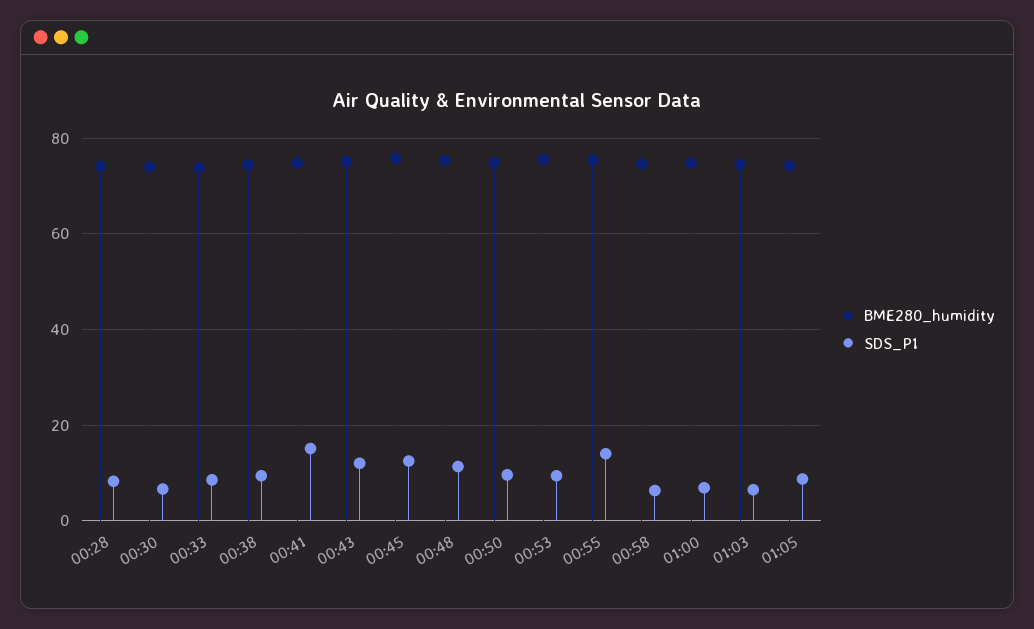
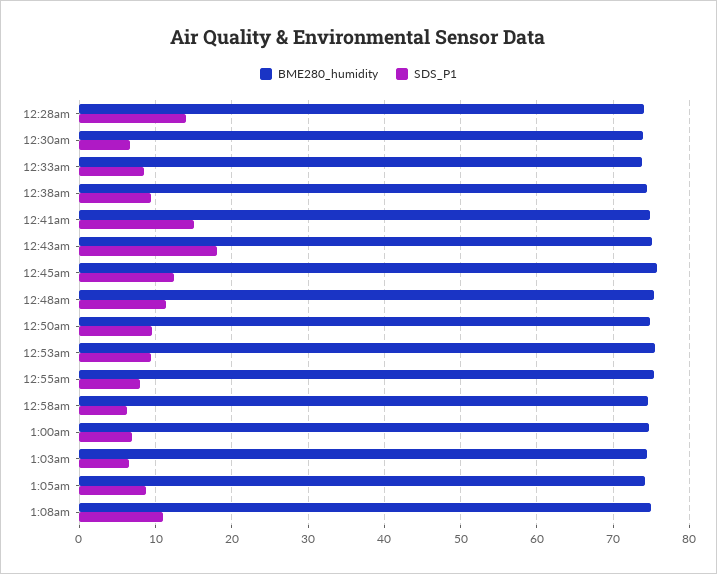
SDS_P1, 00:28: 8 -> 14
SDS_P1, 00:43: 12 -> 18
SDS_P1, 00:55: 14 -> 8
BME280_humidity, 1:08am: none -> 75
SDS_P1, 1:08am: none -> 11

